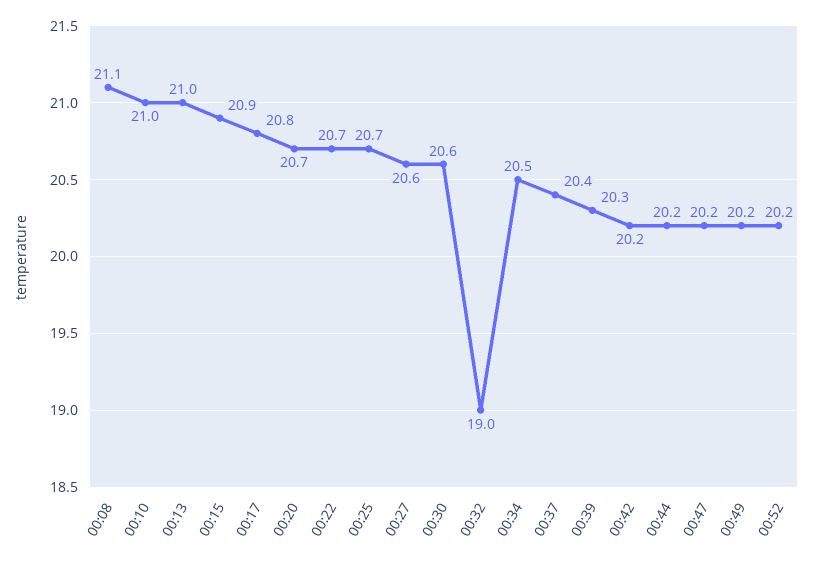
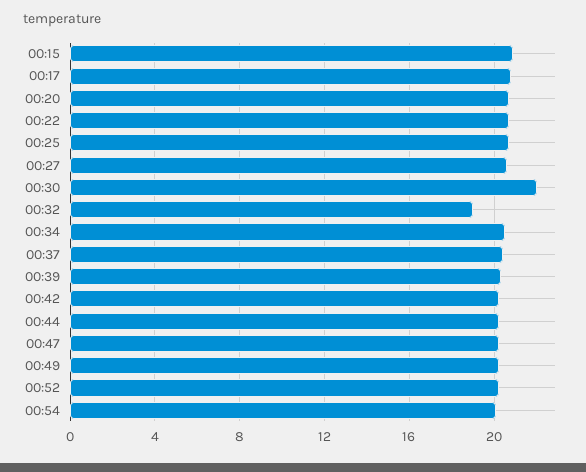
00:08: 21.1 -> none
00:10: 21 -> none
00:13: 21 -> none
00:30: 20.6 -> 22
00:54: none -> 20

